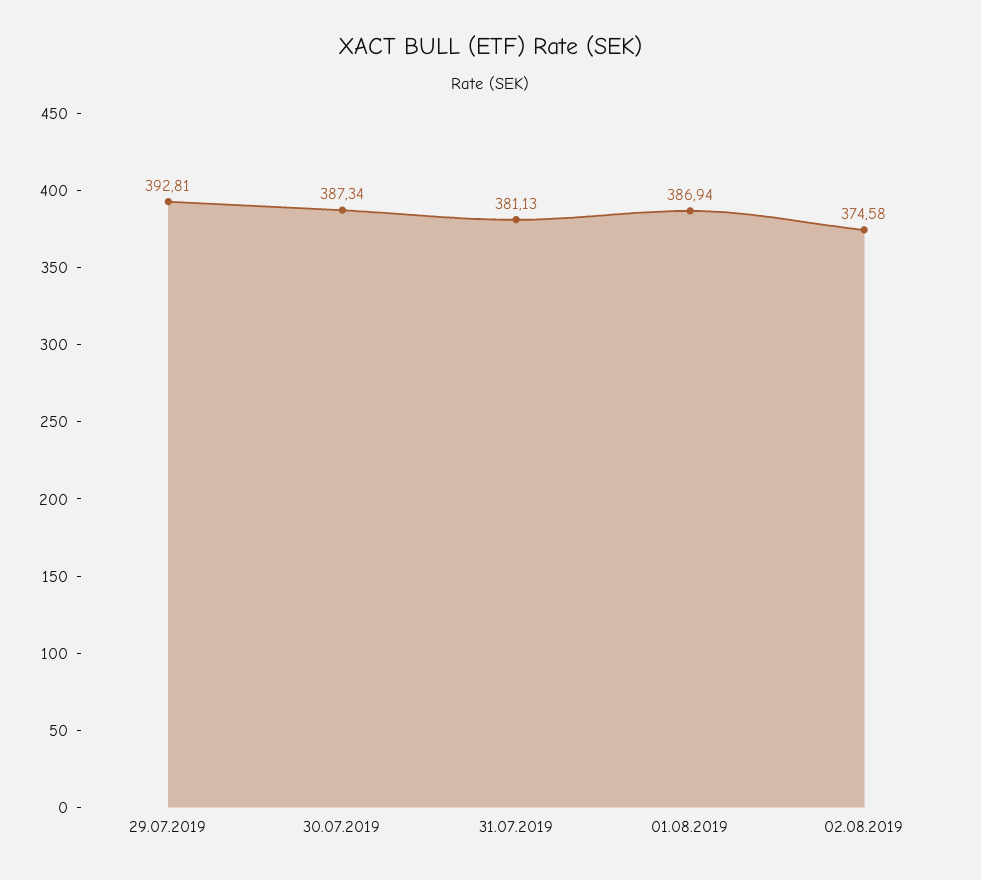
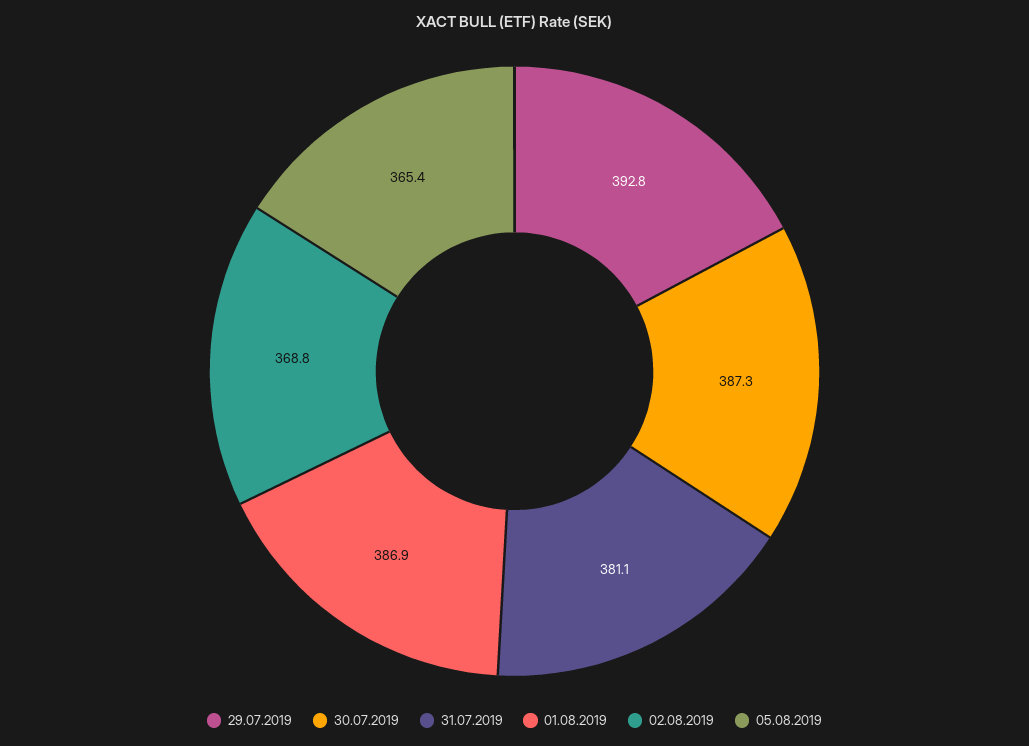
02.08.2019: 374.58 -> 368.8
05.08.2019: none -> 365.4

